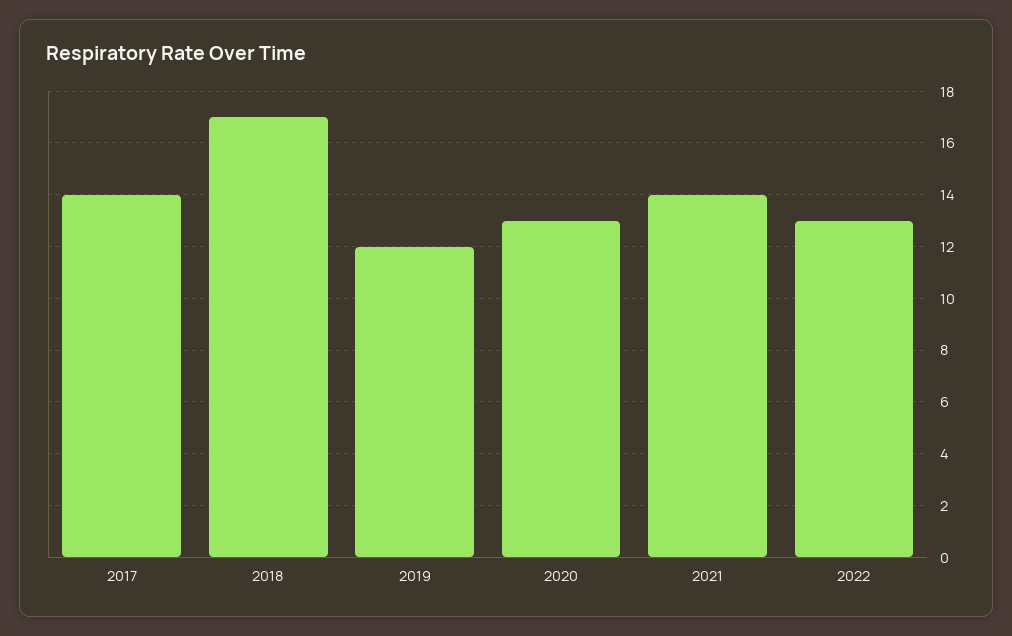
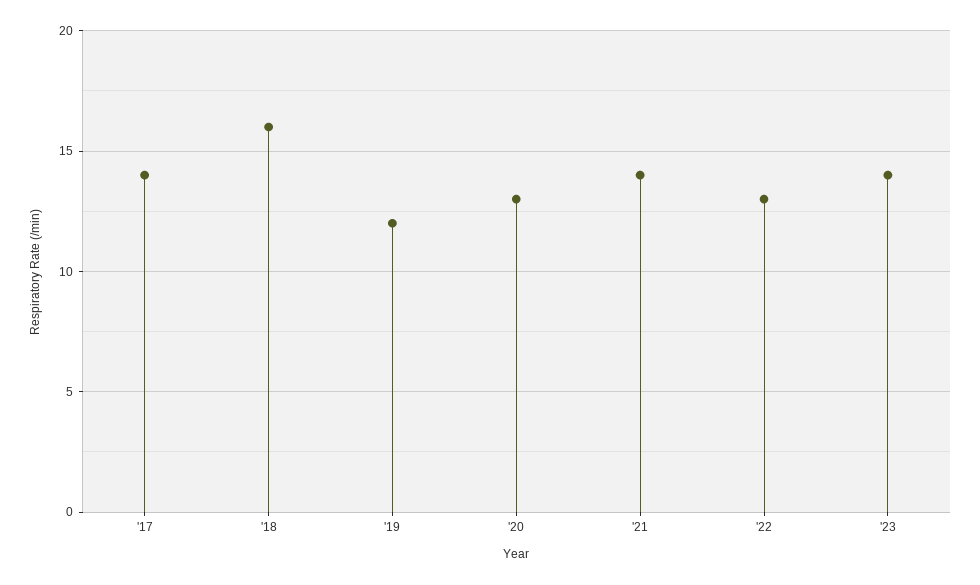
2018: 17 -> 16
'23: none -> 14

